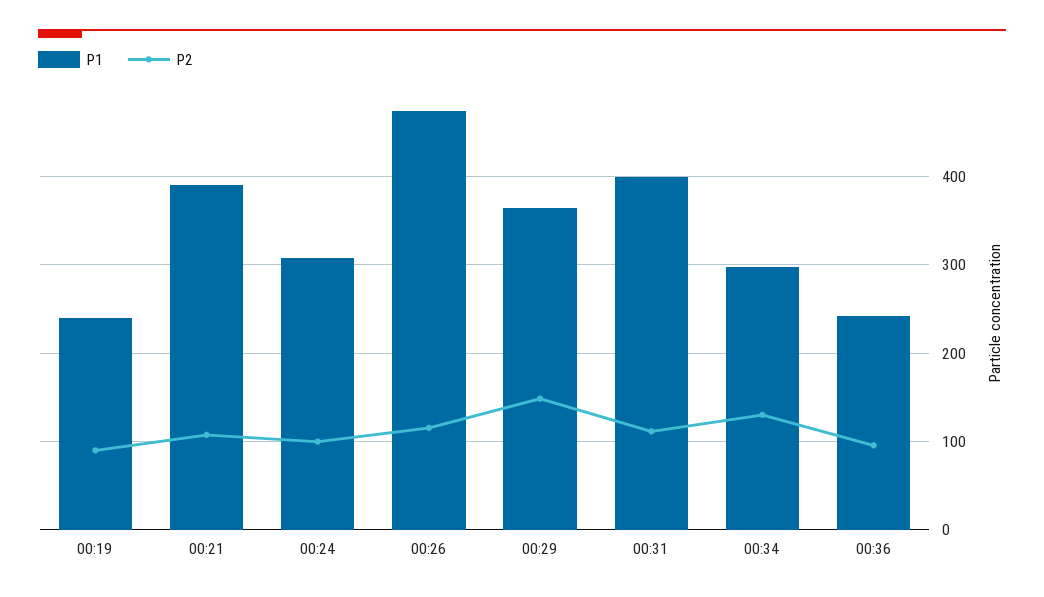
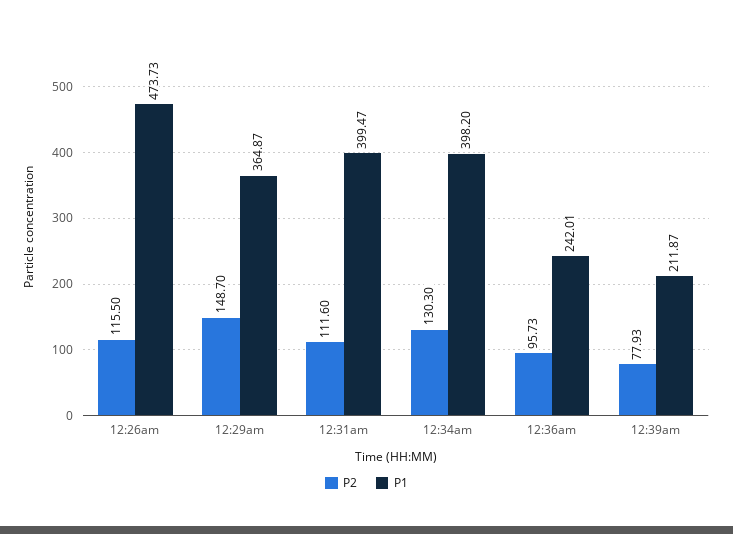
P1, 00:19: 240 -> none
P2, 00:19: 90 -> none
P1, 00:21: 390 -> none
P2, 00:21: 110 -> none
P1, 00:24: 310 -> none
P2, 00:24: 100 -> none
P1, 00:34: 300 -> 398.2
P2, 12:39am: none -> 77.93
P1, 12:39am: none -> 211.87

